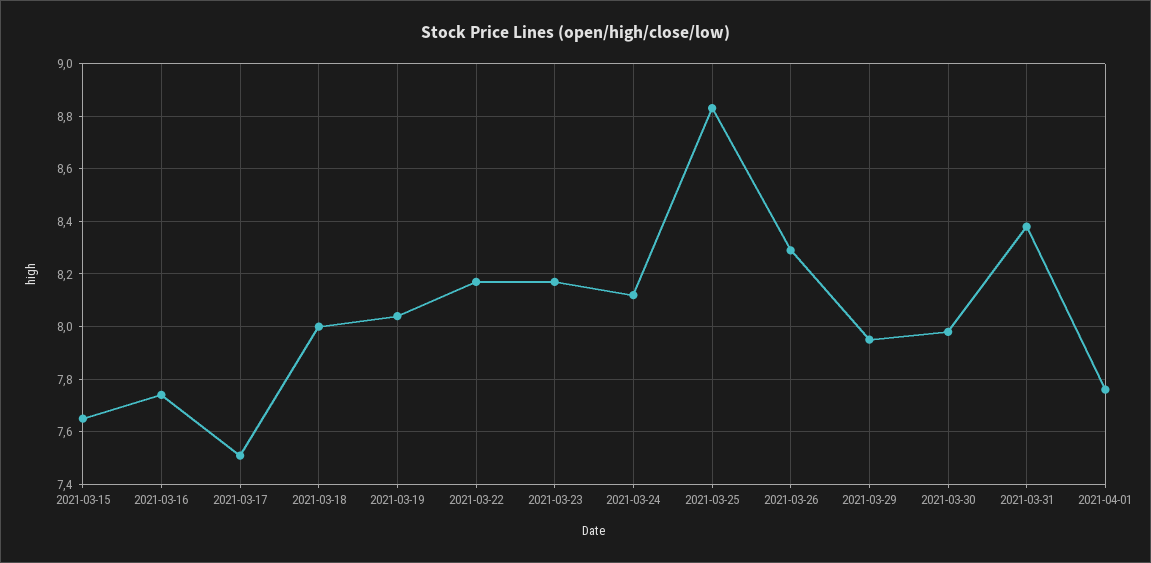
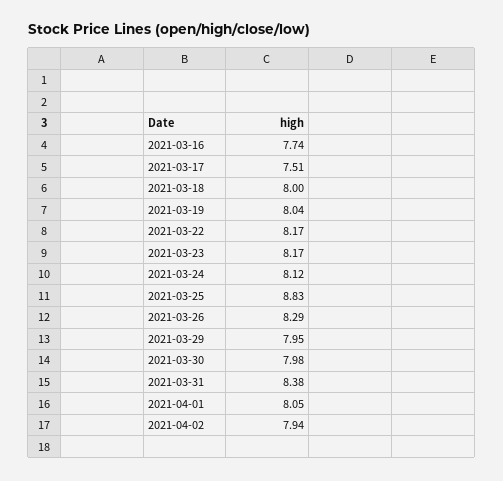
2021-03-15: 7.65 -> none
2021-04-01: 7.75 -> 8.05
2021-04-02: none -> 7.94

